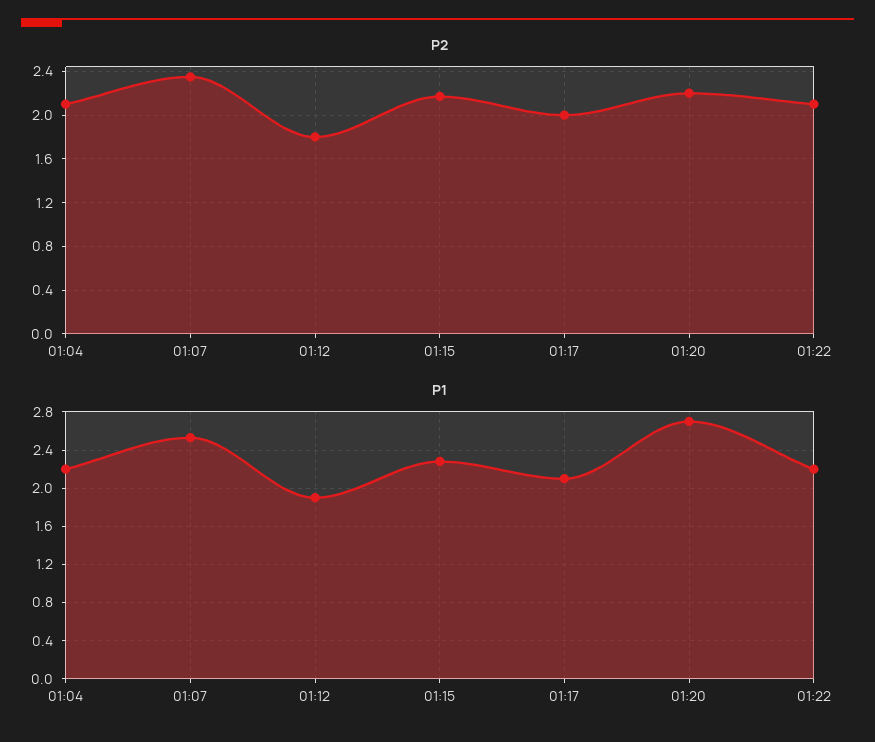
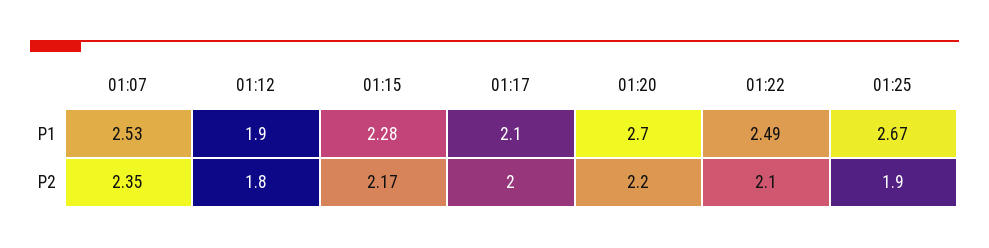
P2, 01:04: 2.1 -> none
P1, 01:04: 2.2 -> none
P1, 01:22: 2.2 -> 2.49
P1, 01:25: none -> 2.67
P2, 01:25: none -> 1.9

